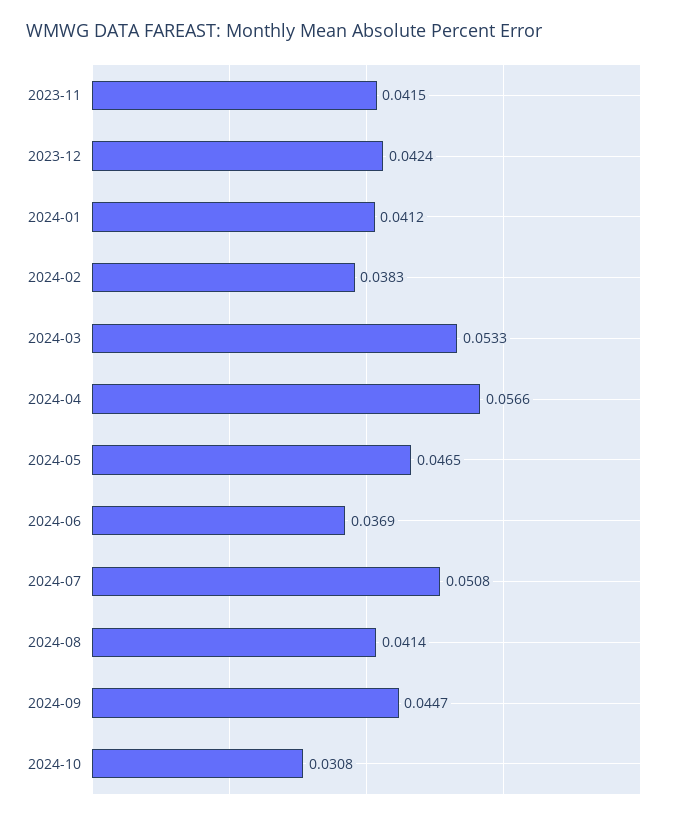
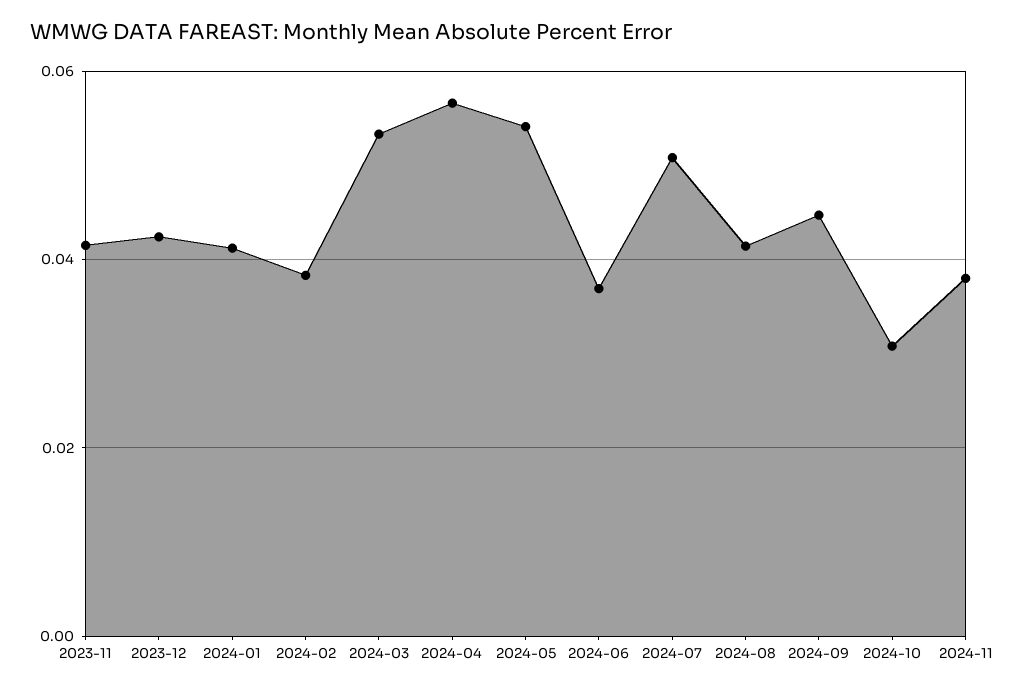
2024-05: 0.0465 -> 0.054
2024-11: none -> 0.038

